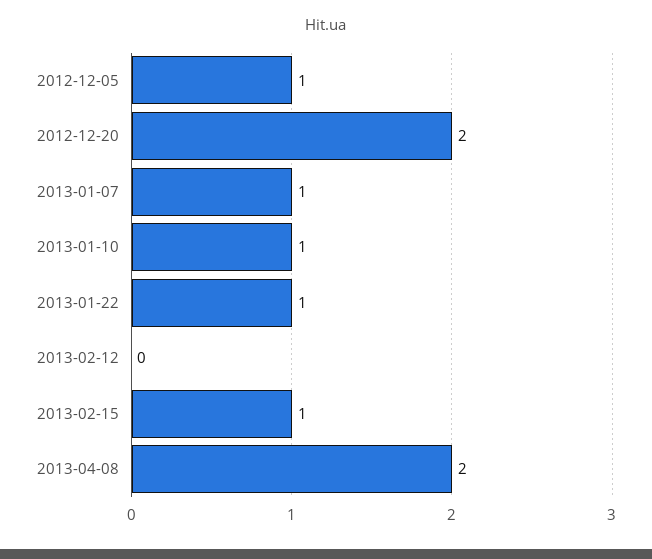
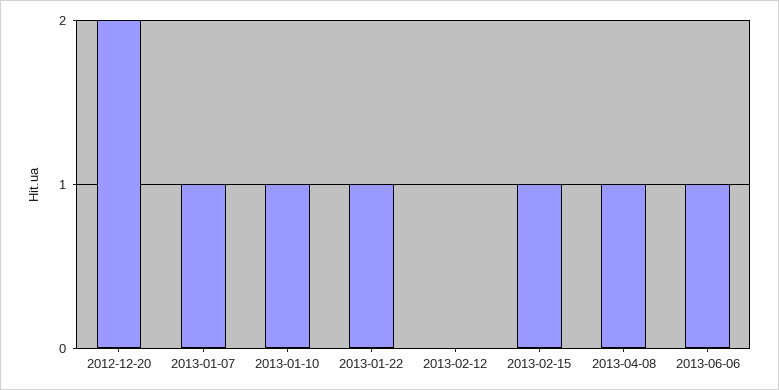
2012-12-05: 1 -> none
2013-04-08: 2 -> 1
2013-06-06: none -> 1

